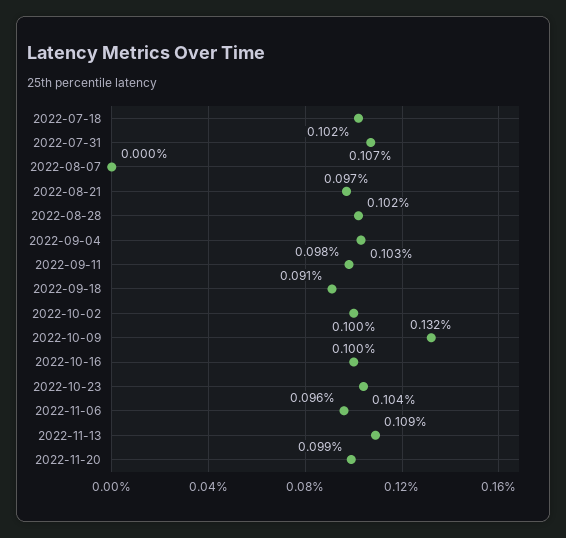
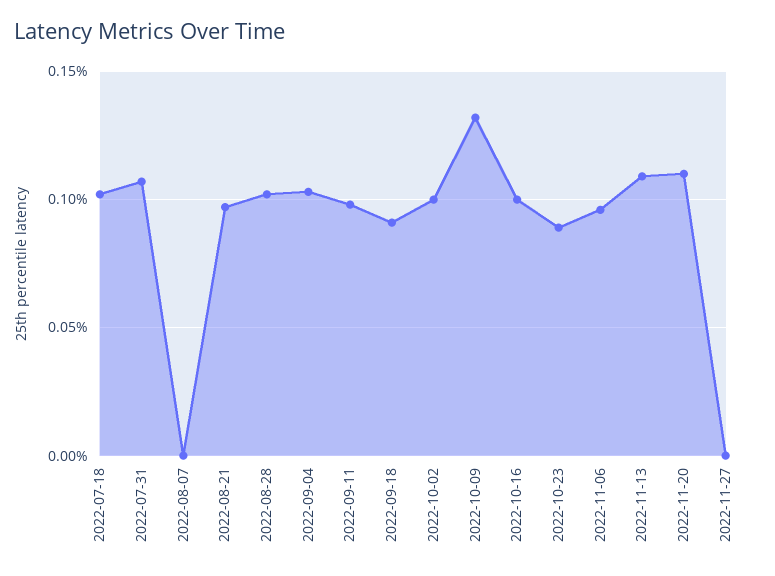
2022-10-23: 0.104 -> 0.09
2022-11-20: 0.099 -> 0.11
2022-11-27: none -> 0

